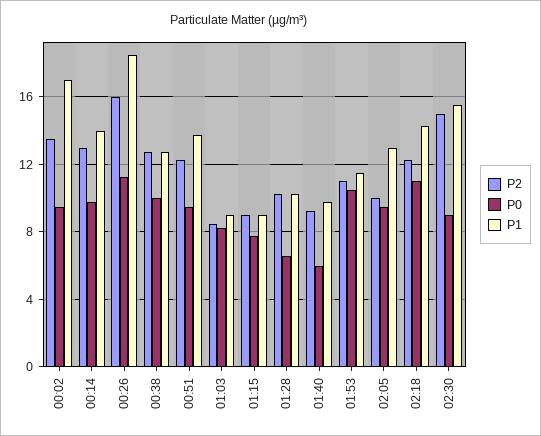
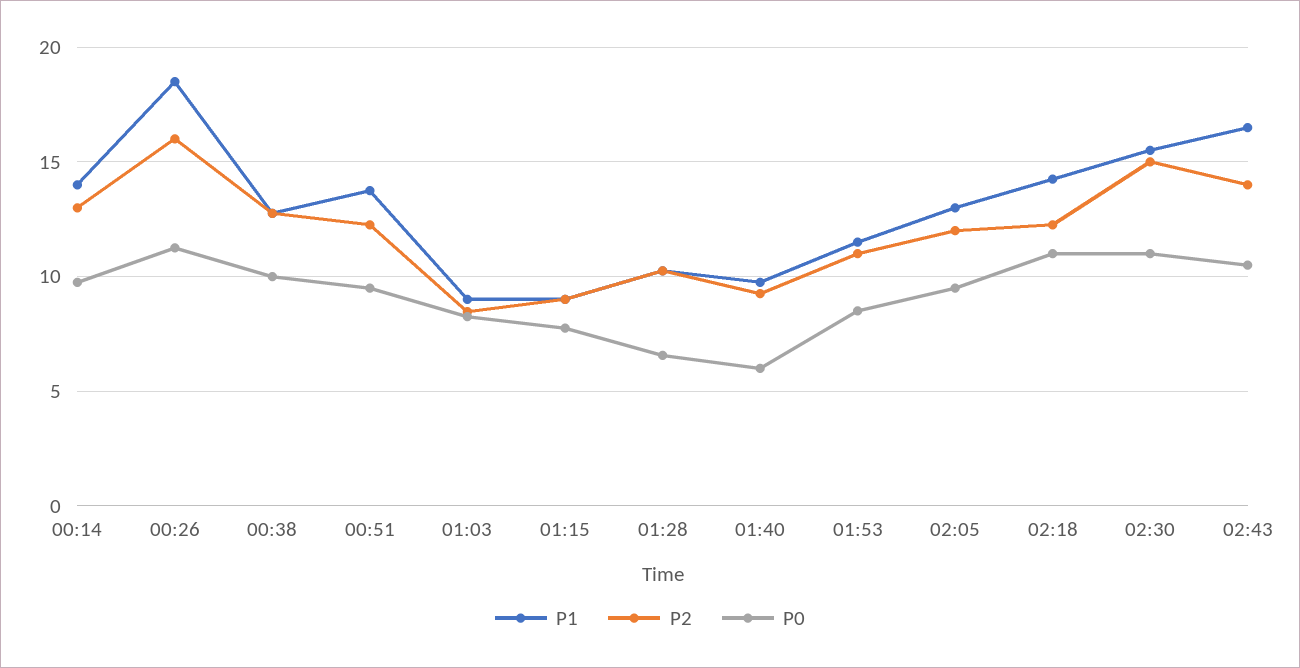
P2, 00:02: 13.5 -> none
P0, 00:02: 9.5 -> none
P1, 00:02: 17 -> none
P0, 01:53: 10.5 -> 8.5
P2, 02:05: 10 -> 12
P0, 02:30: 9 -> 11
P1, 02:43: none -> 16.5
P2, 02:43: none -> 14
P0, 02:43: none -> 10.5

